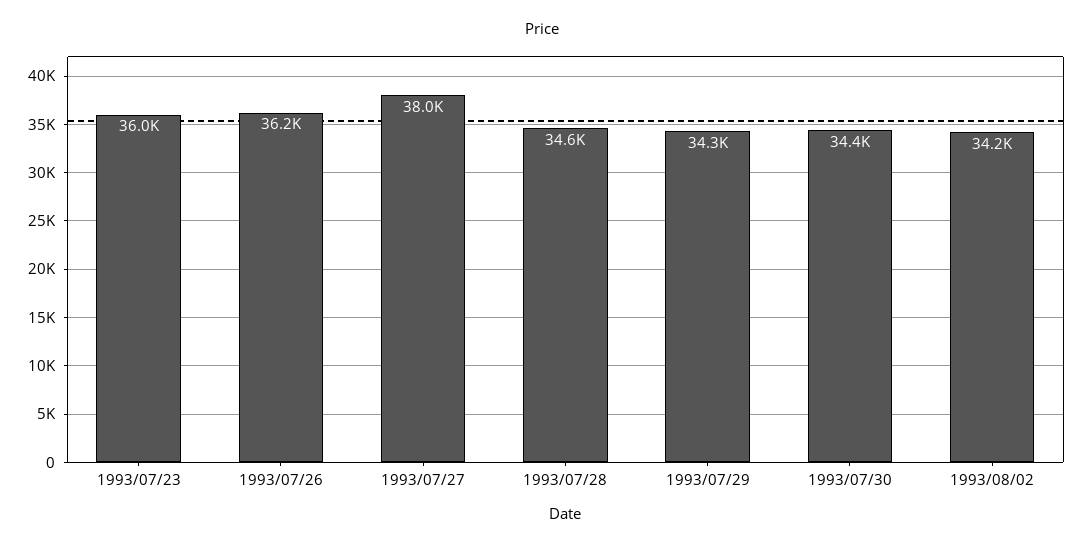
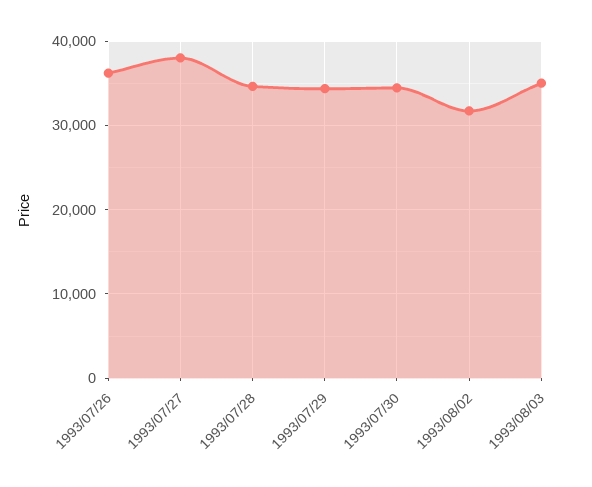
1993/07/23: 36000 -> none
1993/08/02: 34200 -> 32000
1993/08/03: none -> 35000

